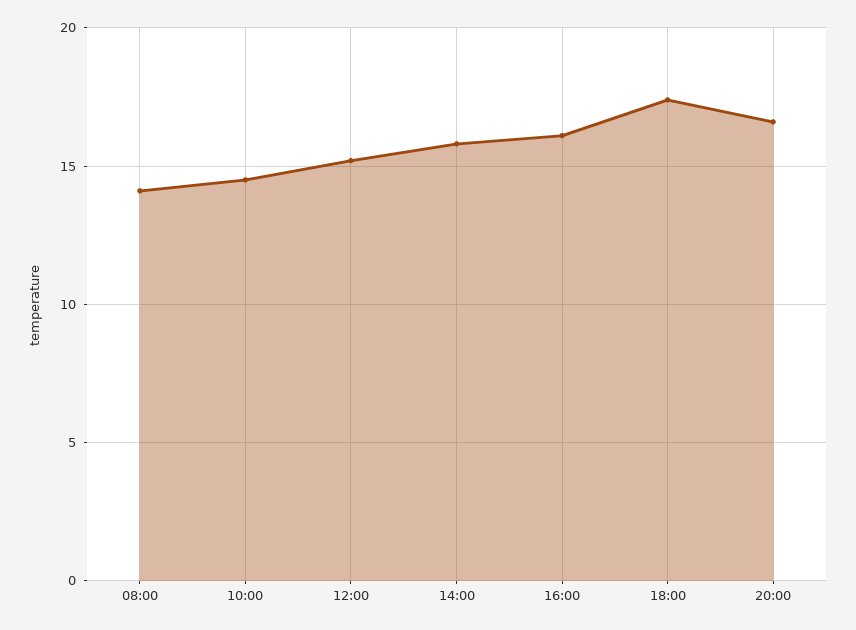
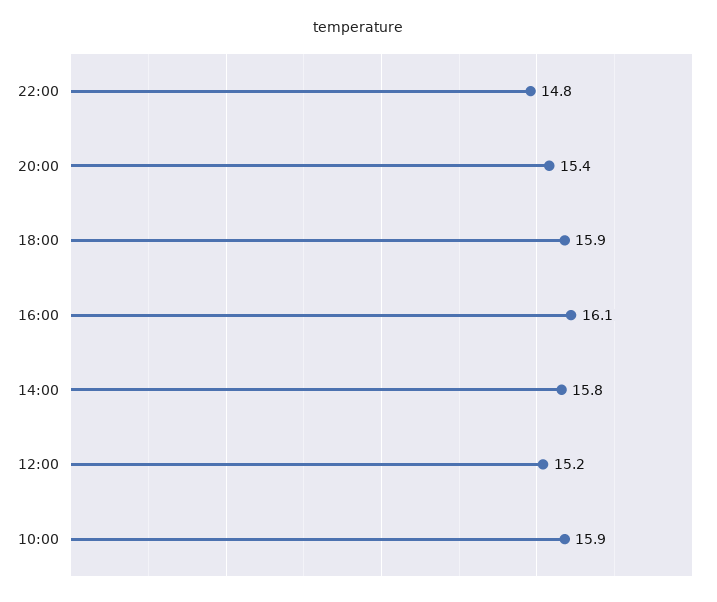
08:00: 14 -> none
10:00: 14.5 -> 15.9
18:00: 17.5 -> 15.9
20:00: 16.5 -> 15.4
22:00: none -> 14.8

